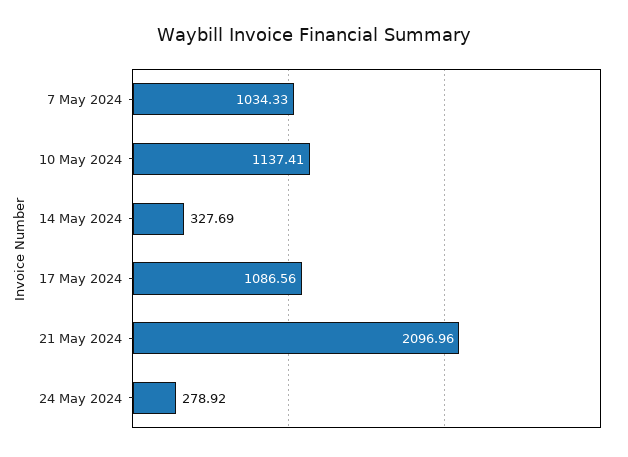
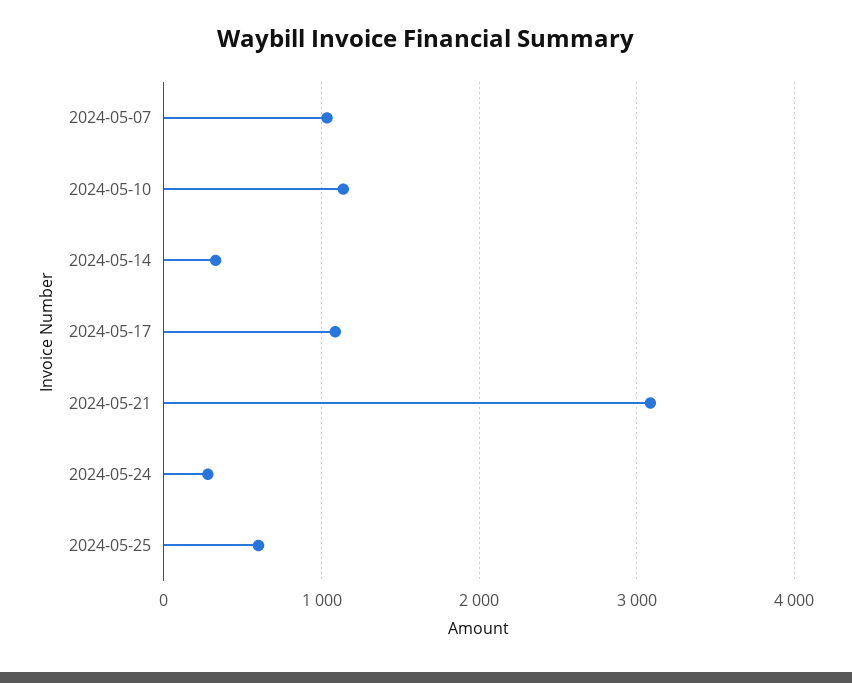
21 May 2024: 2096.96 -> 3100
2024-05-25: none -> 600

